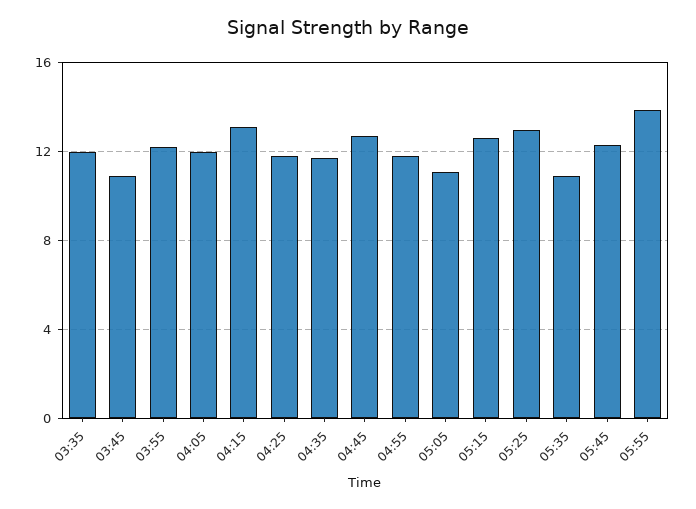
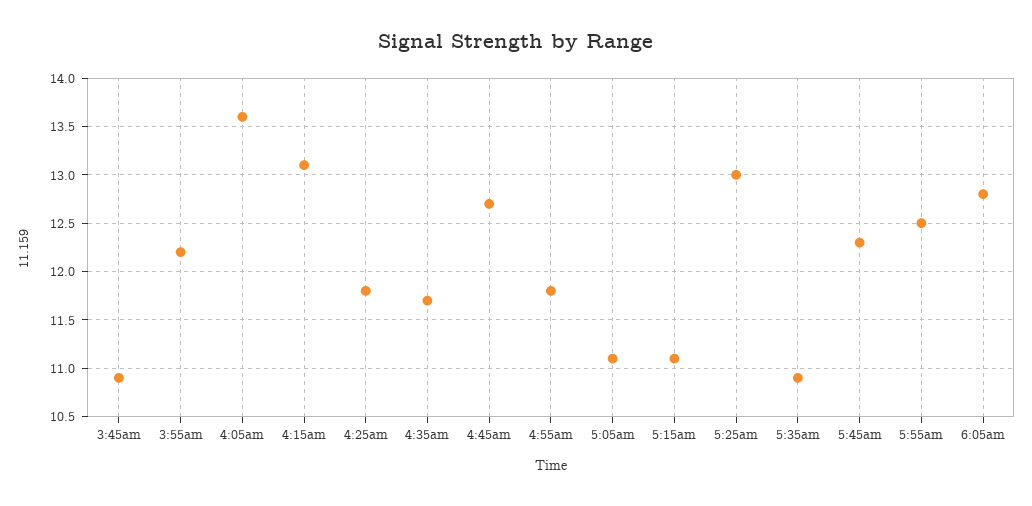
03:35: 12 -> none
04:05: 12 -> 13.6
05:15: 12.5 -> 11.1
05:55: 14 -> 12.5
6:05am: none -> 12.8

